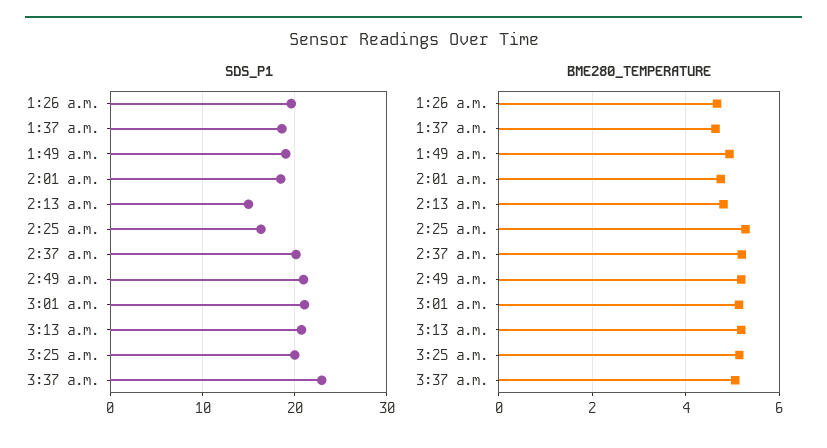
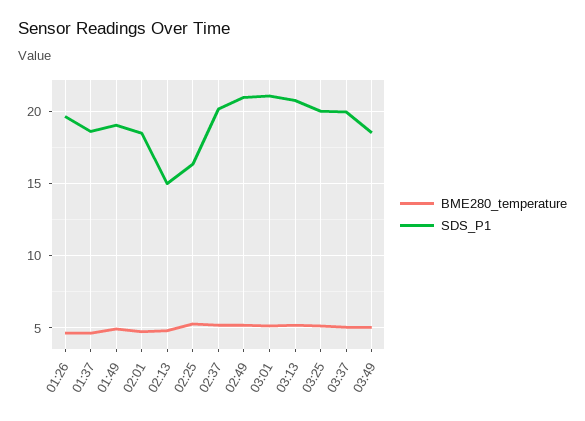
SDS_P1, 3:37 a.m.: 23 -> 20
BME280_TEMPERATURE, 03:49: none -> 5
SDS_P1, 03:49: none -> 18.5

